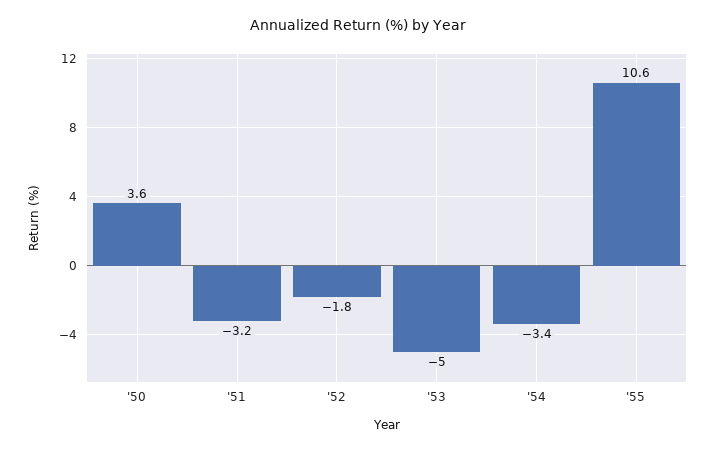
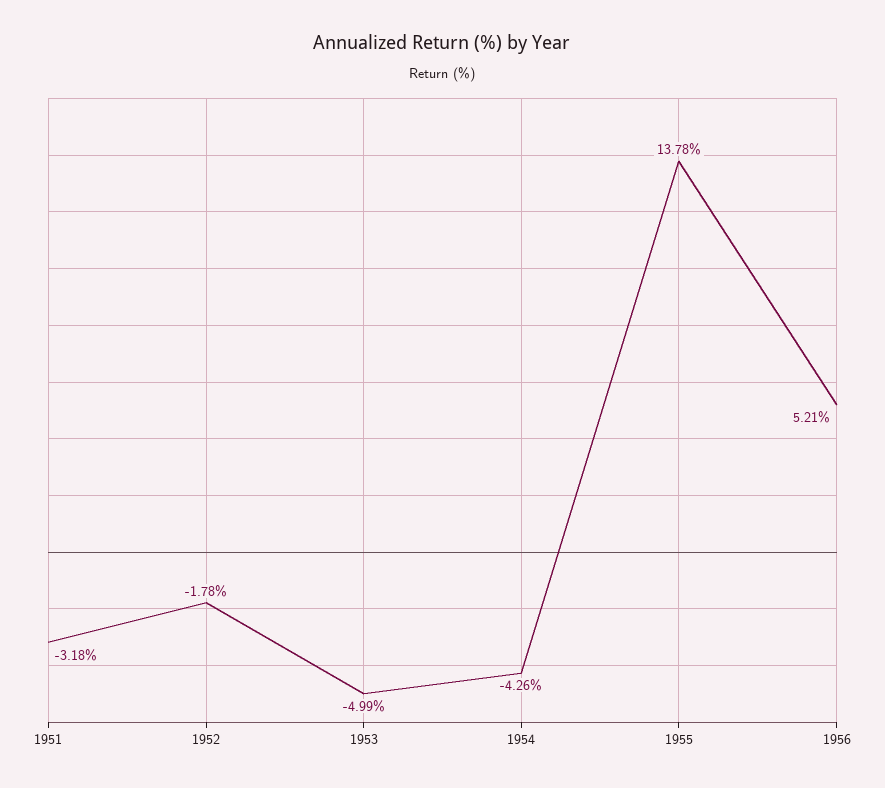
'50: 3.6 -> none
'54: -3.4 -> -4.26
'55: 10.6 -> 13.78
1956: none -> 5.21

